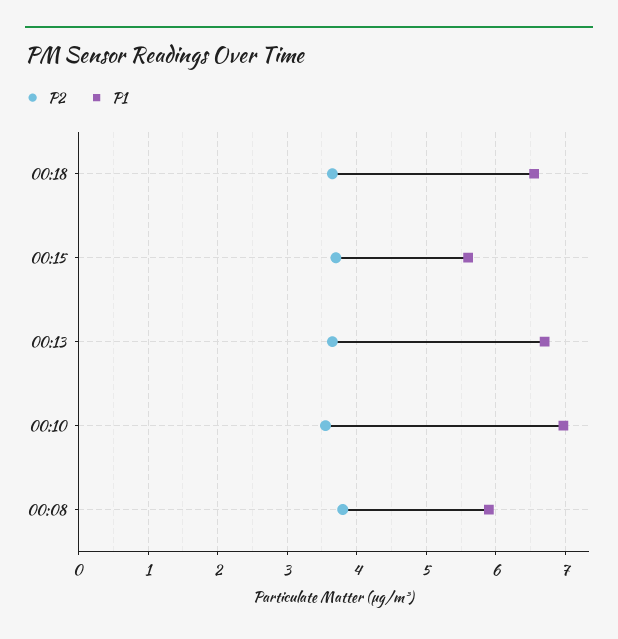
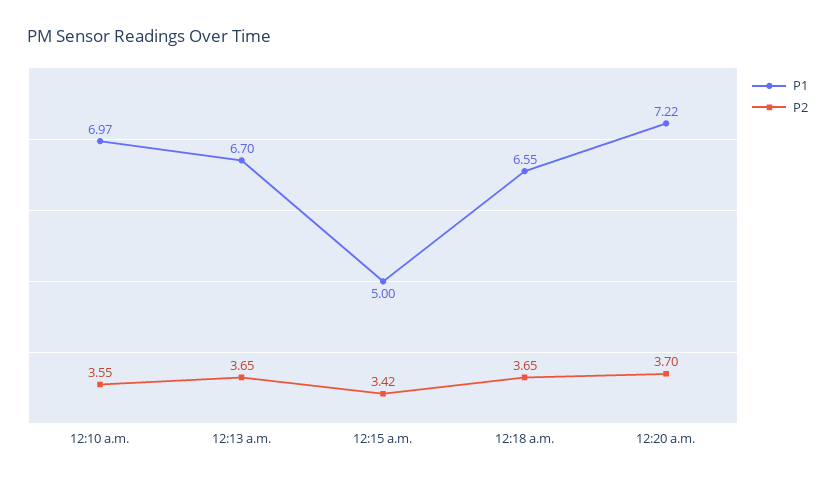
P2, 00:15: 3.7 -> 3.42
P1, 00:15: 5.6 -> 5
P2, 00:08: 3.8 -> none
P1, 00:08: 5.9 -> none
P1, 12:20 a.m.: none -> 7.22
P2, 12:20 a.m.: none -> 3.7

